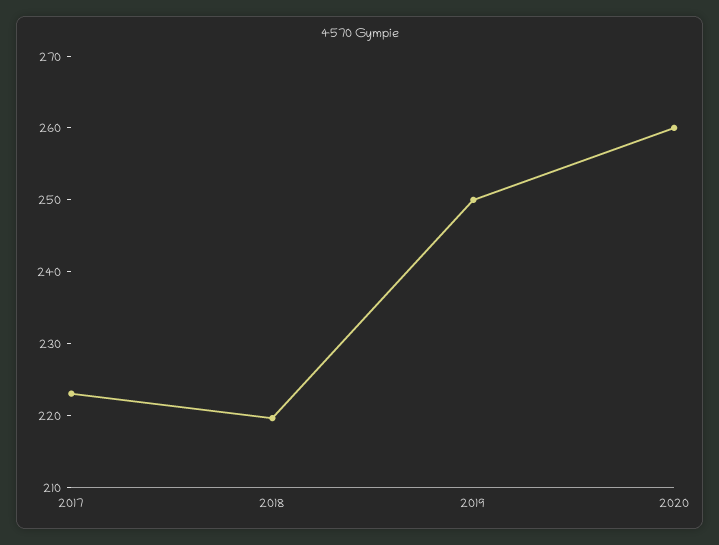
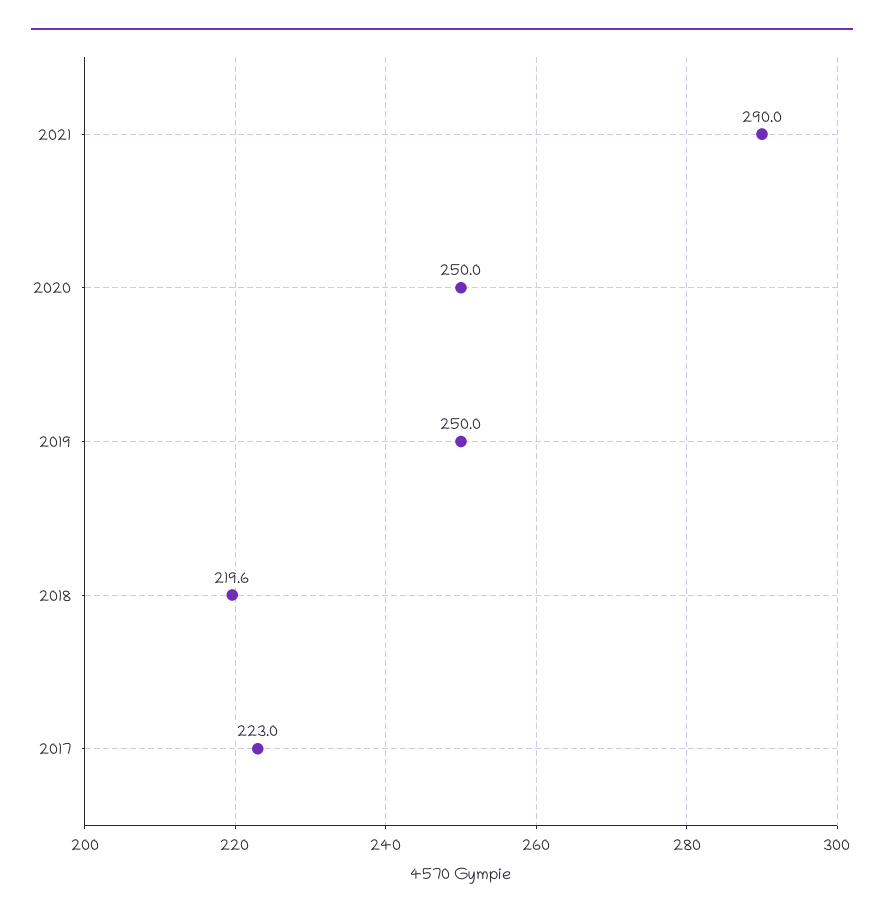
2020: 260 -> 250
2021: none -> 290

